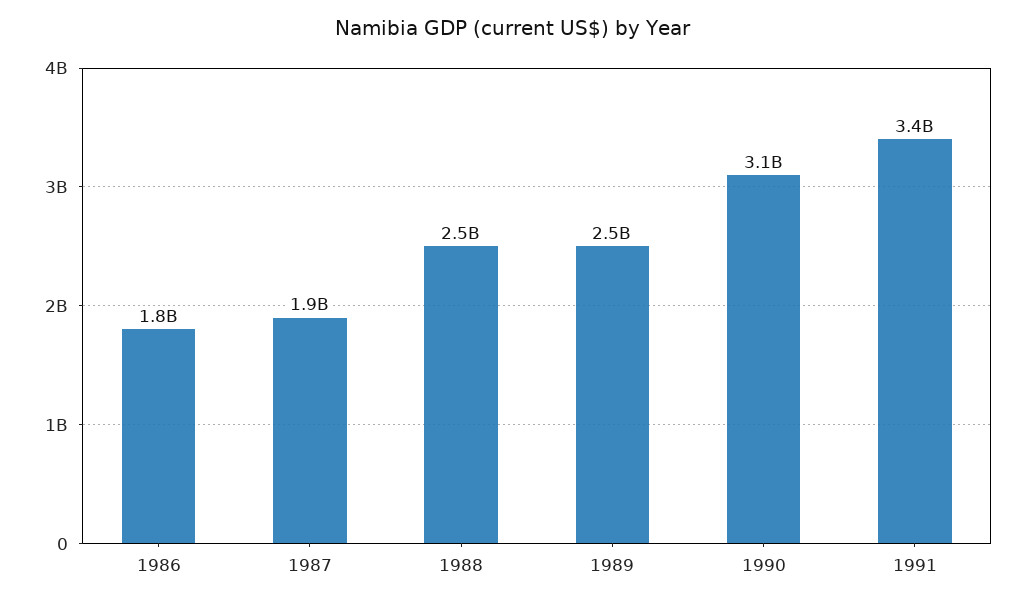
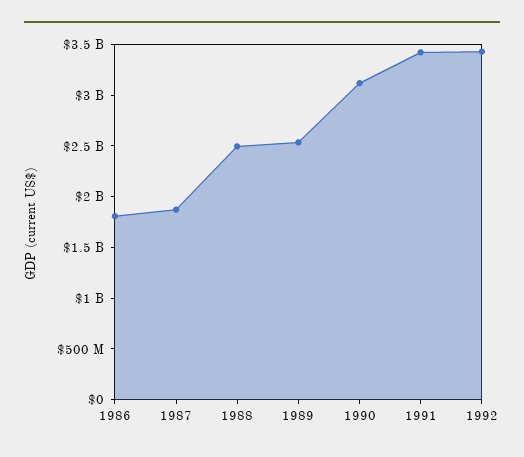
1992: none -> 3400000000

